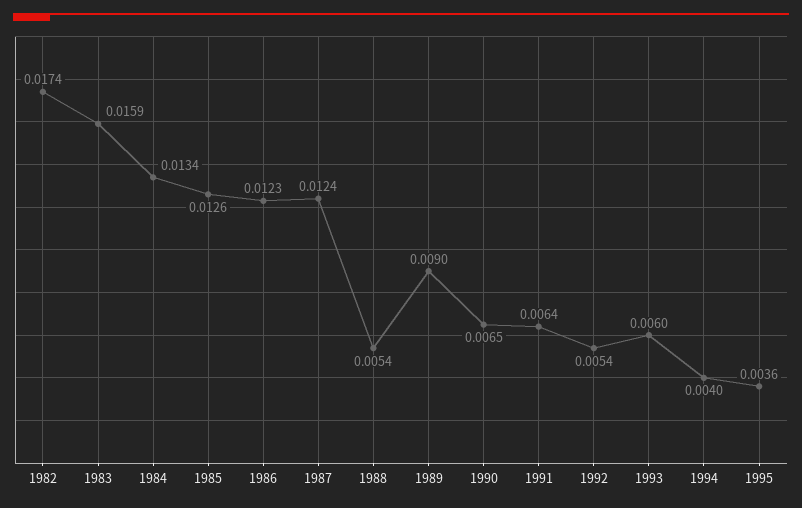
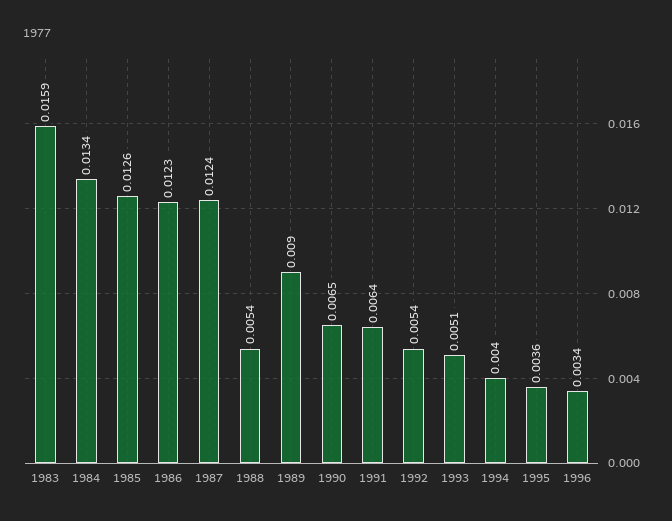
1982: 0.0174 -> none
1993: 0.006 -> 0.0051
1996: none -> 0.0034

